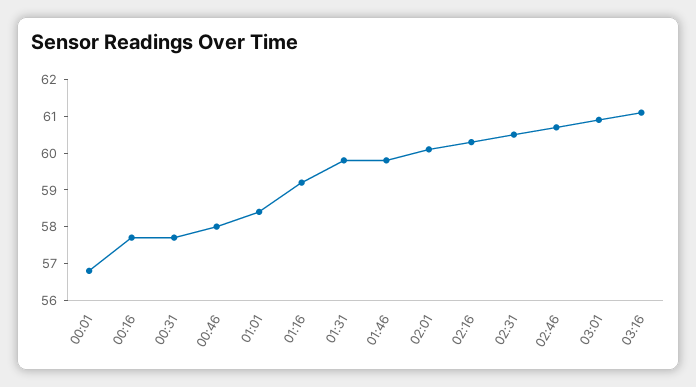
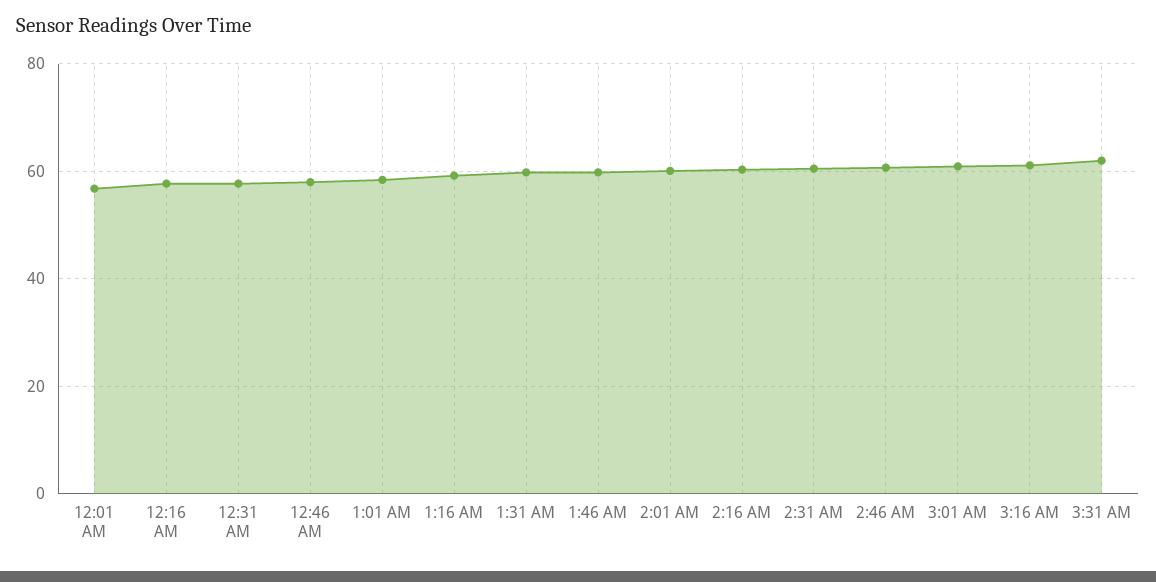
3:31 AM: none -> 62

